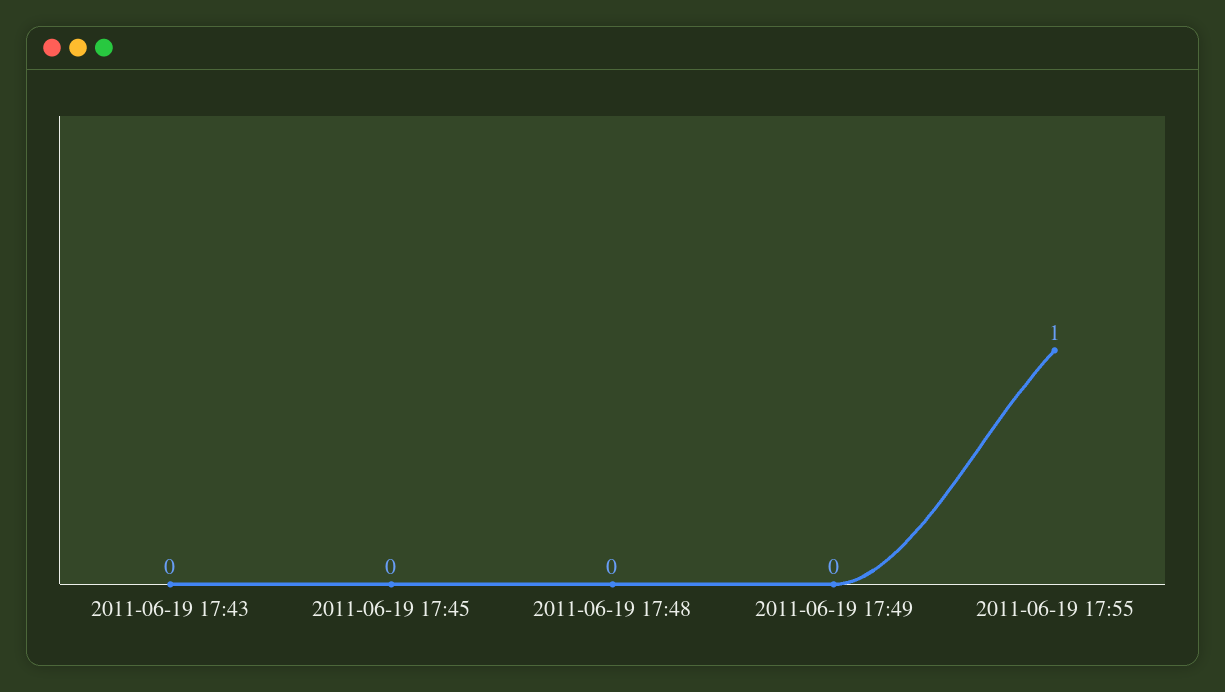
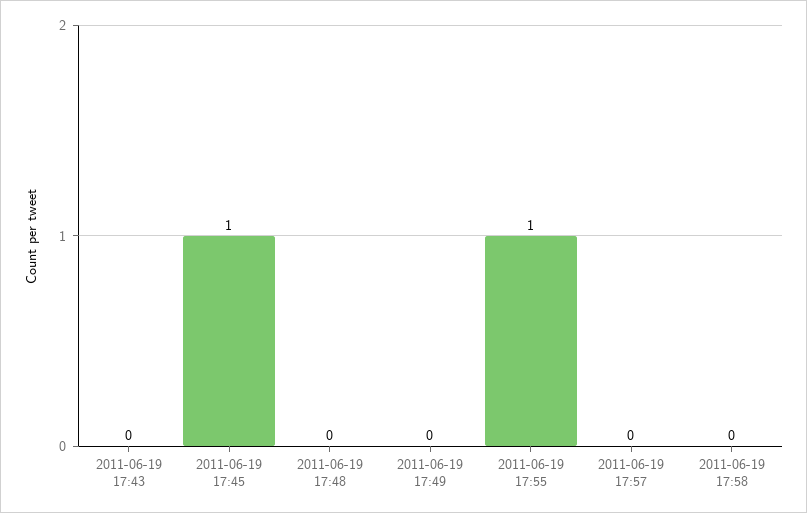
2011-06-19 17:45: 0 -> 1
2011-06-19 17:57: none -> 0
2011-06-19 17:58: none -> 0

